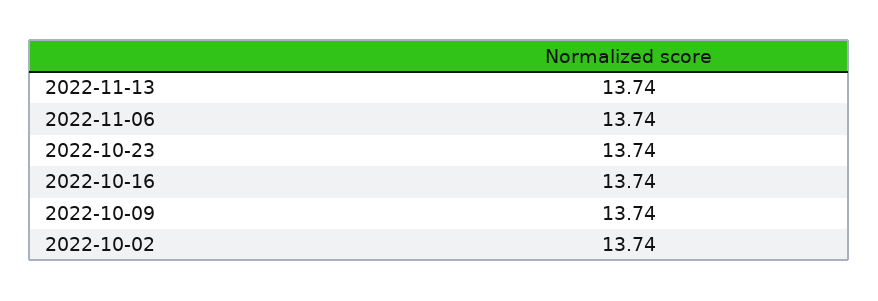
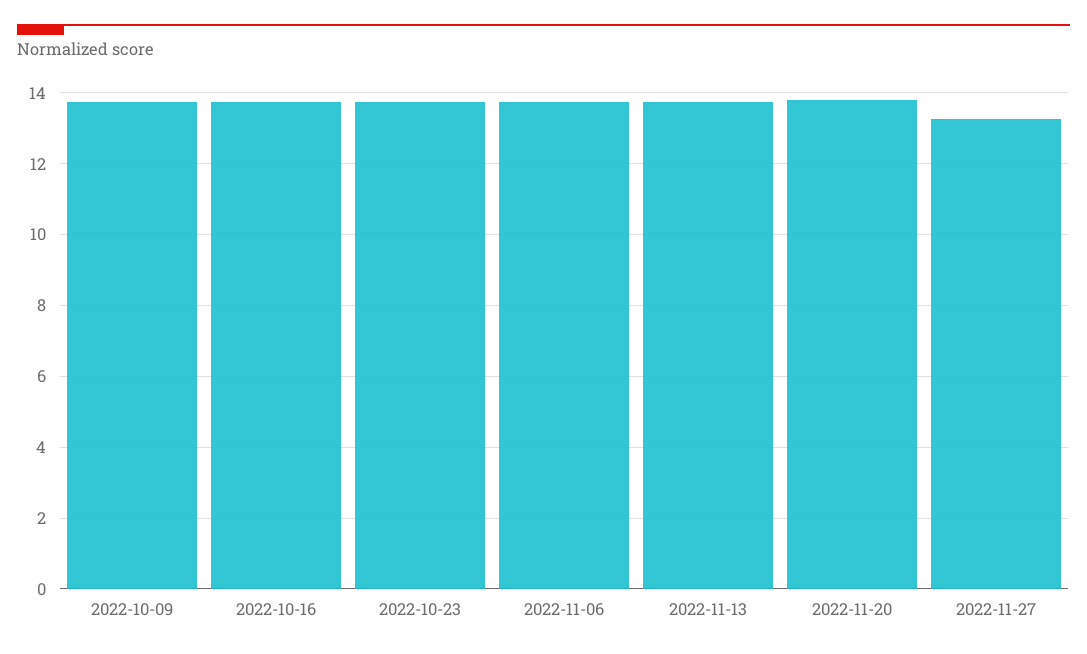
2022-10-02: 13.74 -> none
2022-11-20: none -> 13.8
2022-11-27: none -> 13.2

